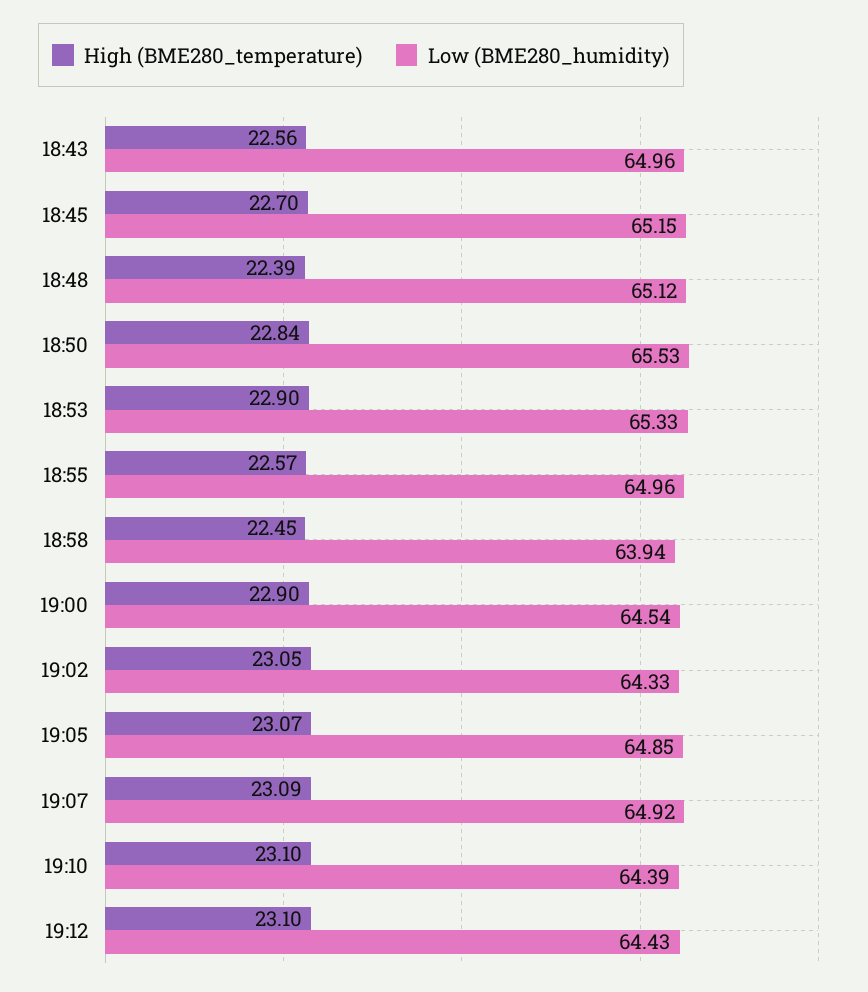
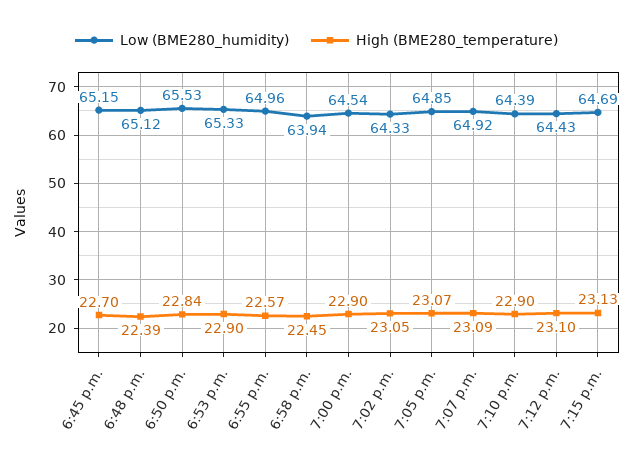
High (BME280_temperature), 18:43: 22.56 -> none
Low (BME280_humidity), 18:43: 64.96 -> none
High (BME280_temperature), 19:10: 23.1 -> 22.9
Low (BME280_humidity), 7:15 p.m.: none -> 64.69
High (BME280_temperature), 7:15 p.m.: none -> 23.13

